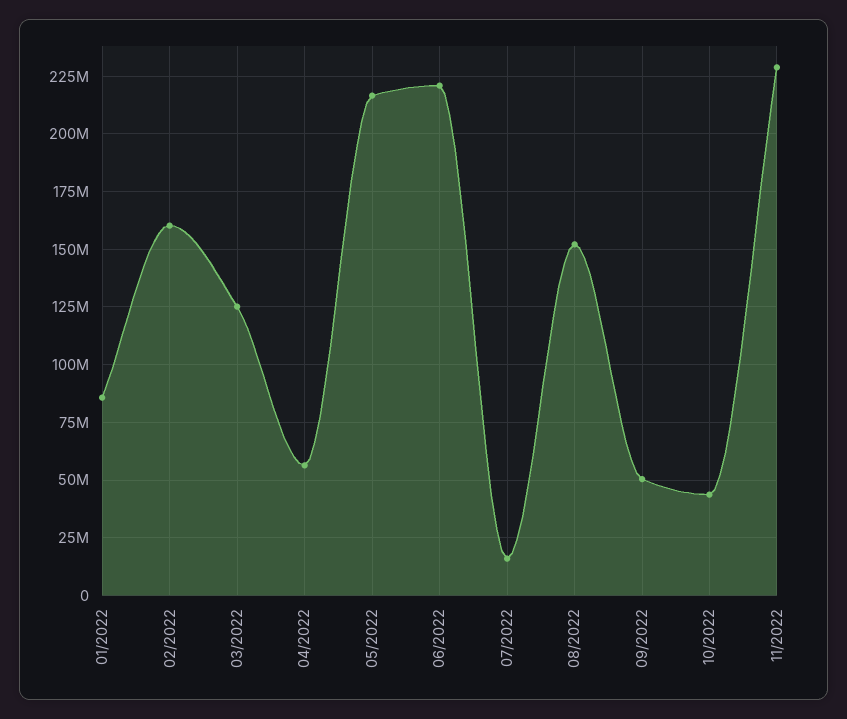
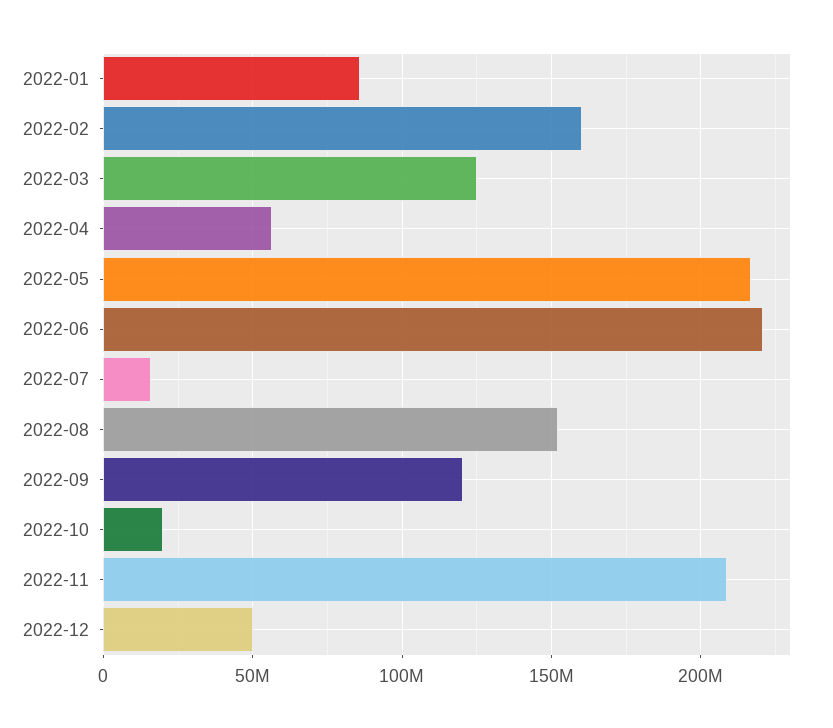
09/2022: 50000000 -> 120000000
10/2022: 45000000 -> 20000000
11/2022: 230000000 -> 210000000
2022-12: none -> 50000000

